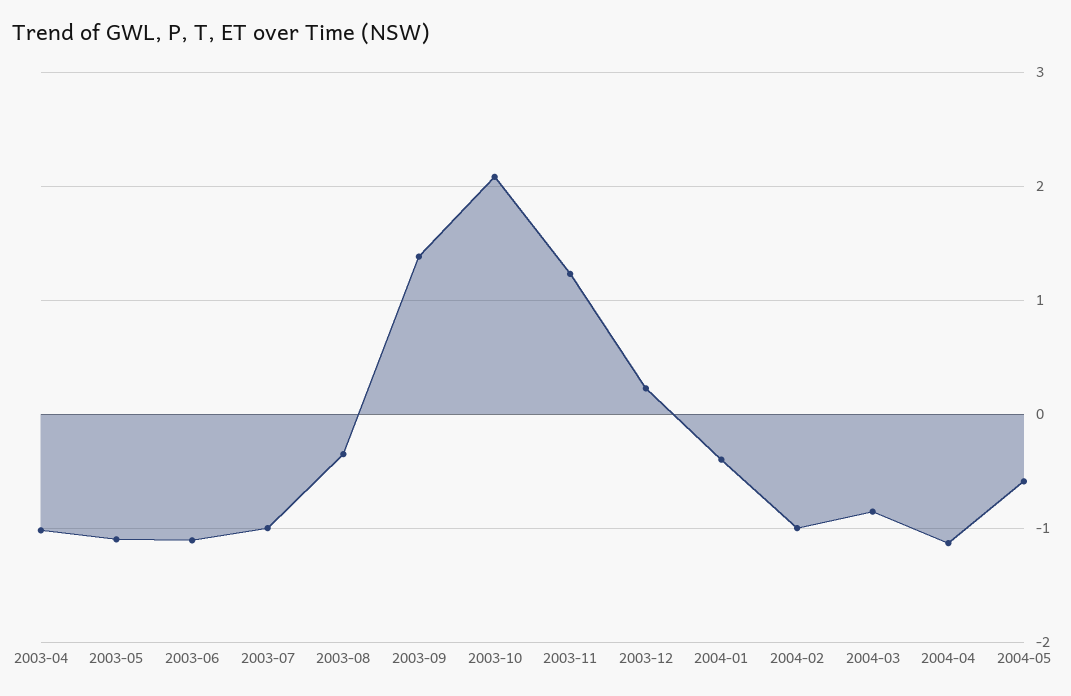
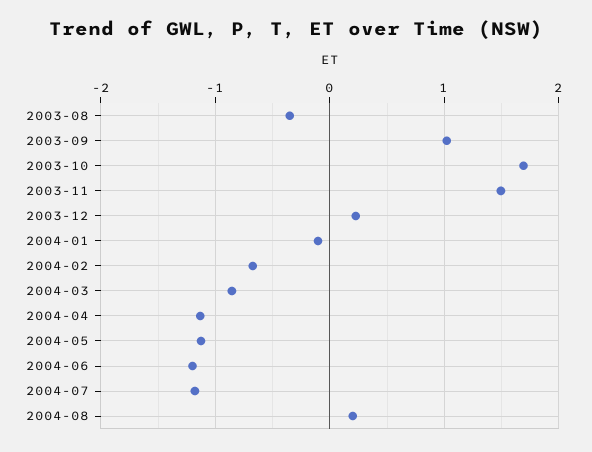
2003-04: -1 -> none
2003-05: -1.1 -> none
2003-06: -1.1 -> none
2003-07: -1 -> none
2003-09: 1.4 -> 1
2003-10: 2.1 -> 1.7
2003-11: 1.2 -> 1.5
2004-01: -0.4 -> -0.1
2004-02: -1 -> -0.7
2004-05: -0.6 -> -1.1
2004-06: none -> -1.2
2004-07: none -> -1.2
2004-08: none -> 0.2

